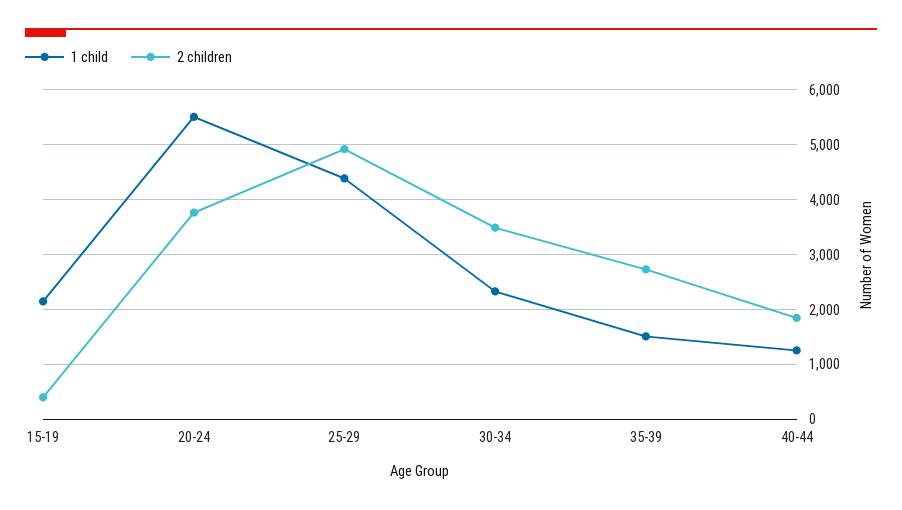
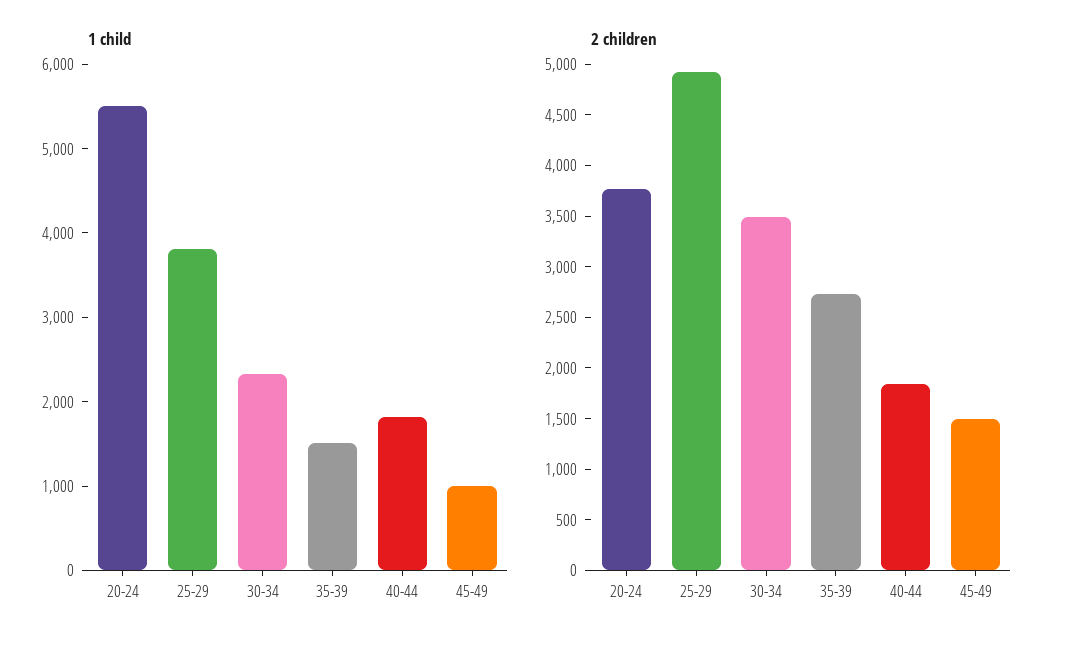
1 child, 15-19: 2200 -> none
2 children, 15-19: 400 -> none
1 child, 25-29: 4400 -> 3800
1 child, 40-44: 1200 -> 1800
1 child, 45-49: none -> 1000
2 children, 45-49: none -> 1500

